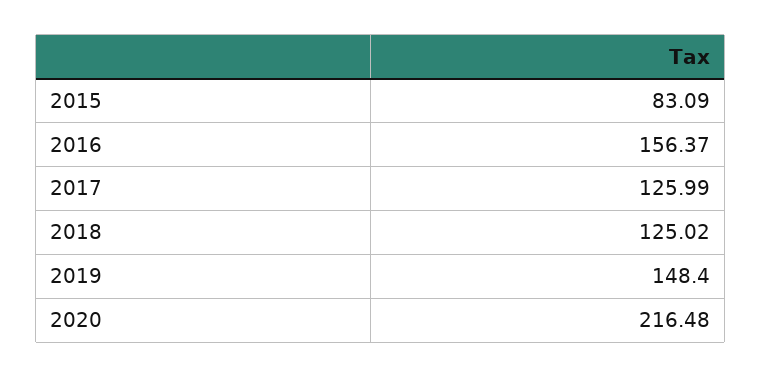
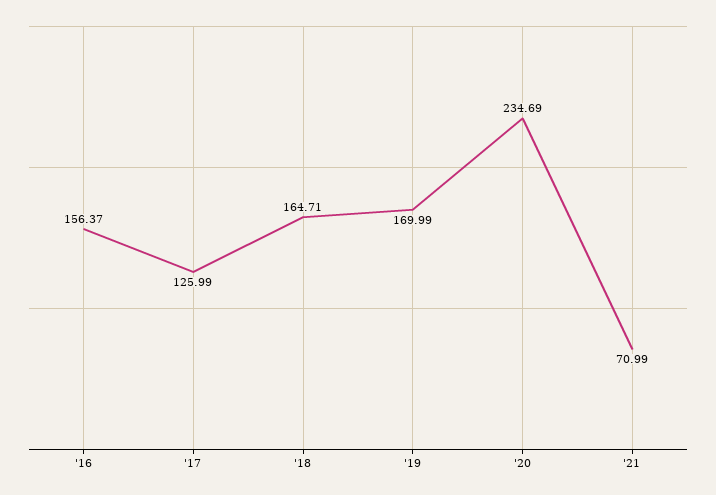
2015: 83.09 -> none
2018: 125.02 -> 164.71
2019: 148.4 -> 169.99
2020: 216.48 -> 234.69
'21: none -> 70.99

